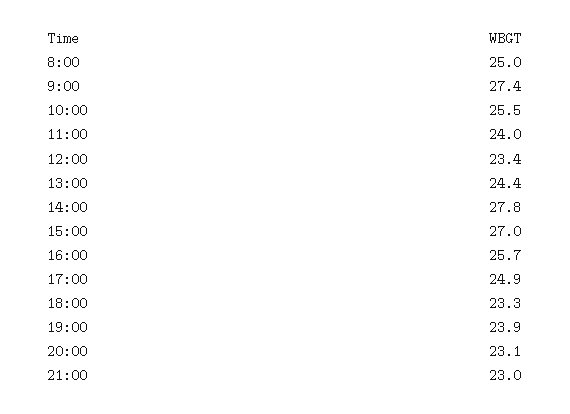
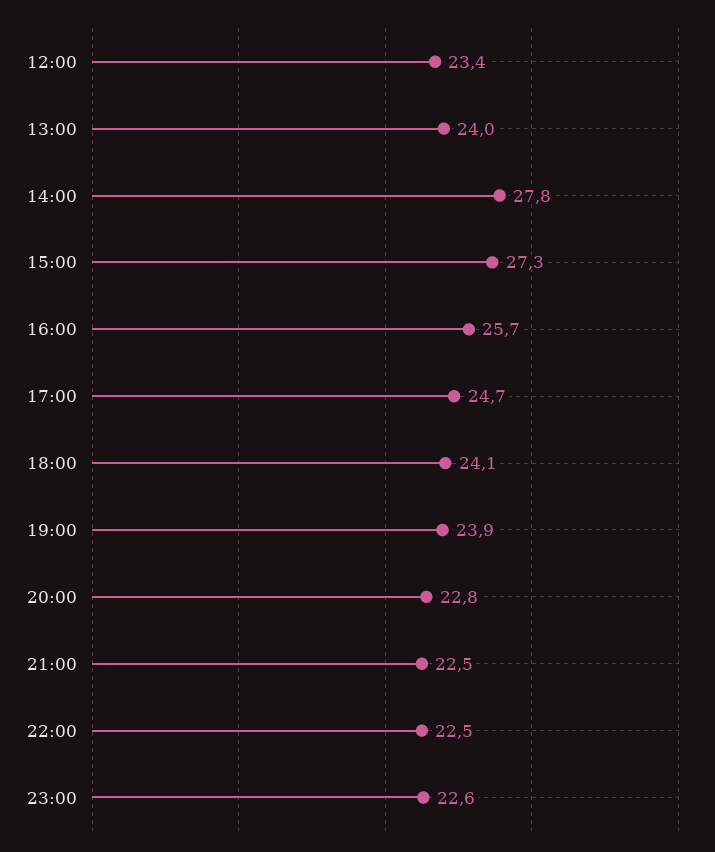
8:00: 25 -> none
9:00: 27.4 -> none
10:00: 25.5 -> none
11:00: 24 -> none
13:00: 24.4 -> 24
15:00: 27 -> 27.3
17:00: 24.9 -> 24.7
18:00: 23.3 -> 24.1
20:00: 23.1 -> 22.8
21:00: 23 -> 22.5
22:00: none -> 22.5
23:00: none -> 22.6

